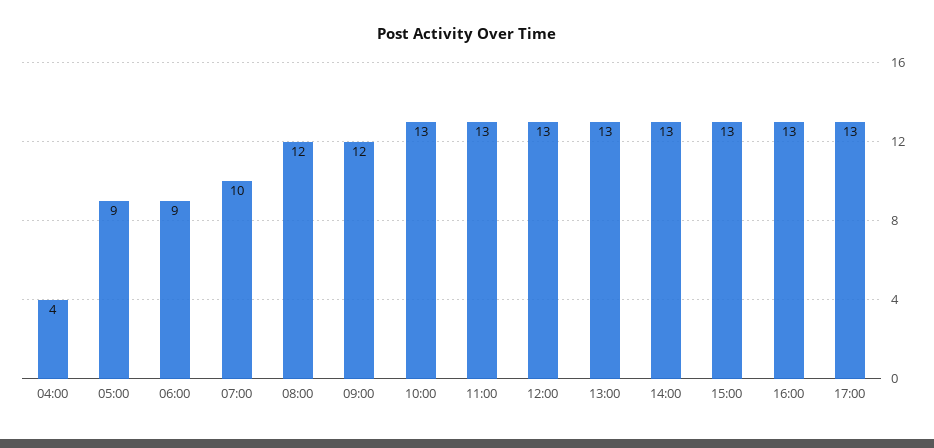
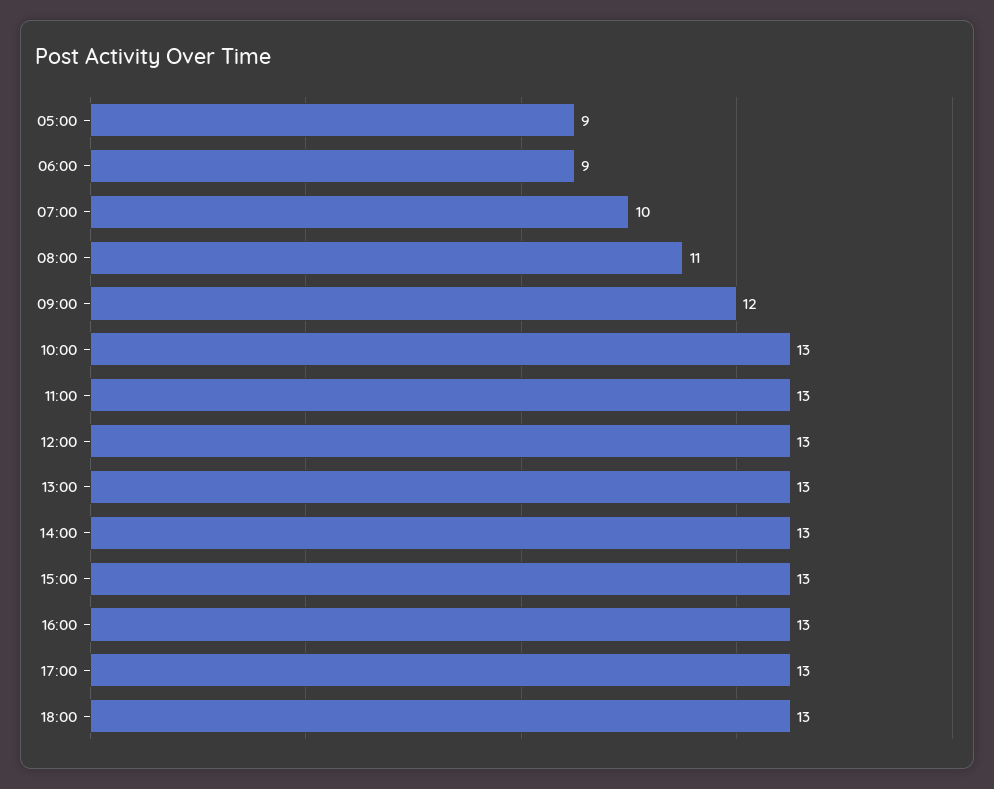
04:00: 4 -> none
08:00: 12 -> 11
18:00: none -> 13

